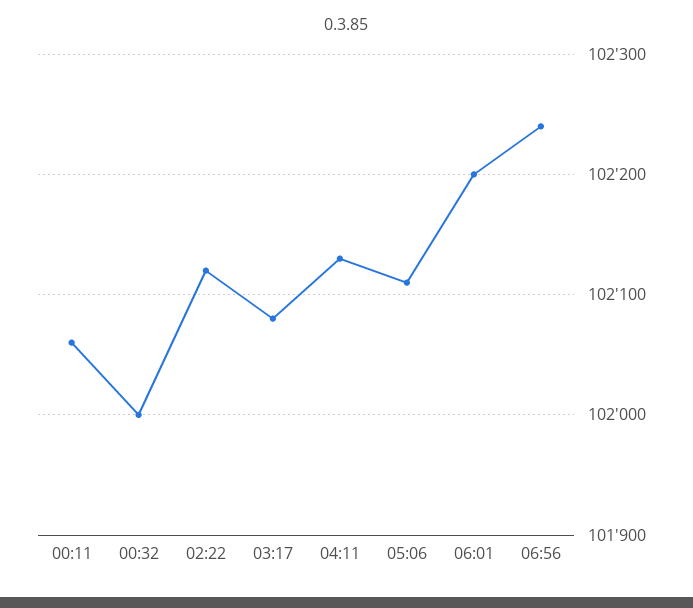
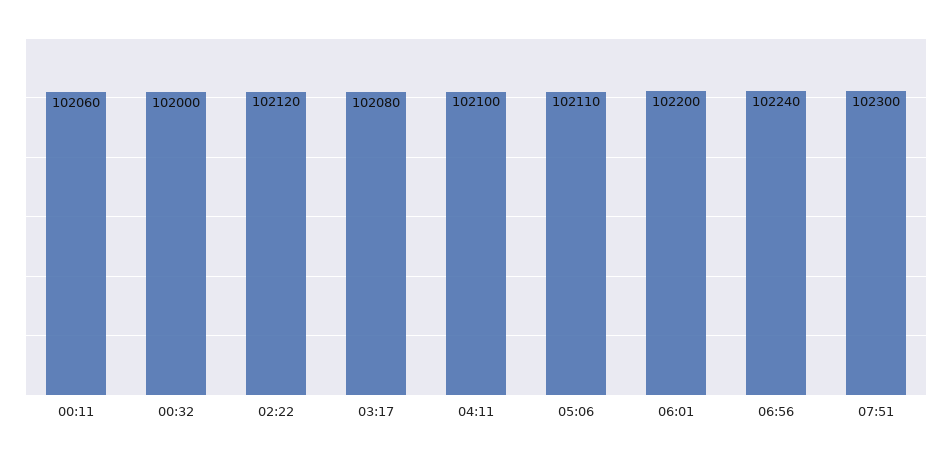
04:11: 102130 -> 102100
07:51: none -> 102300

